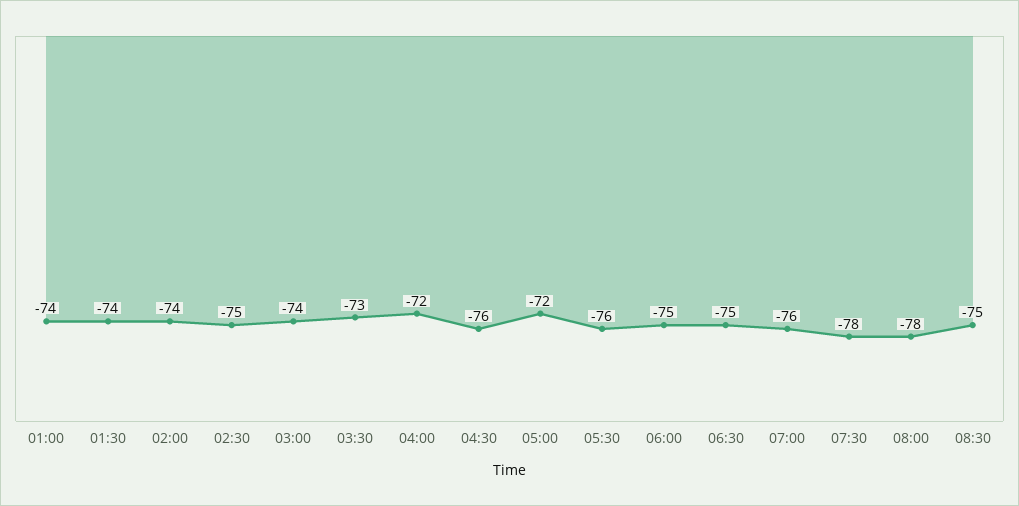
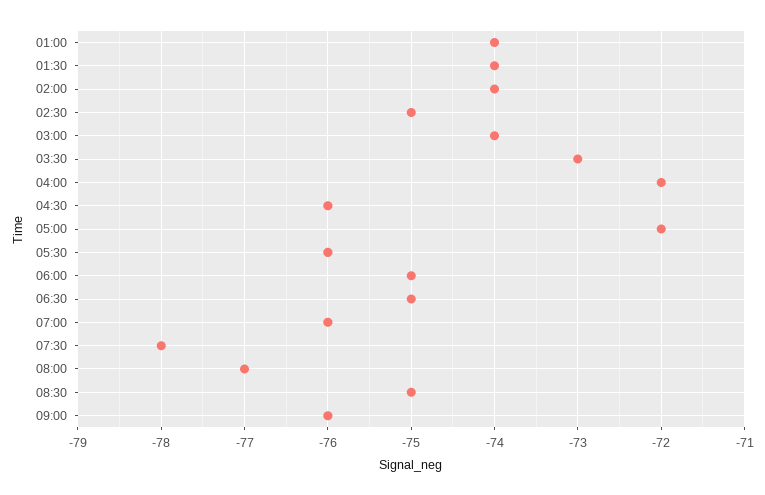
08:00: -78 -> -77
09:00: none -> -76

